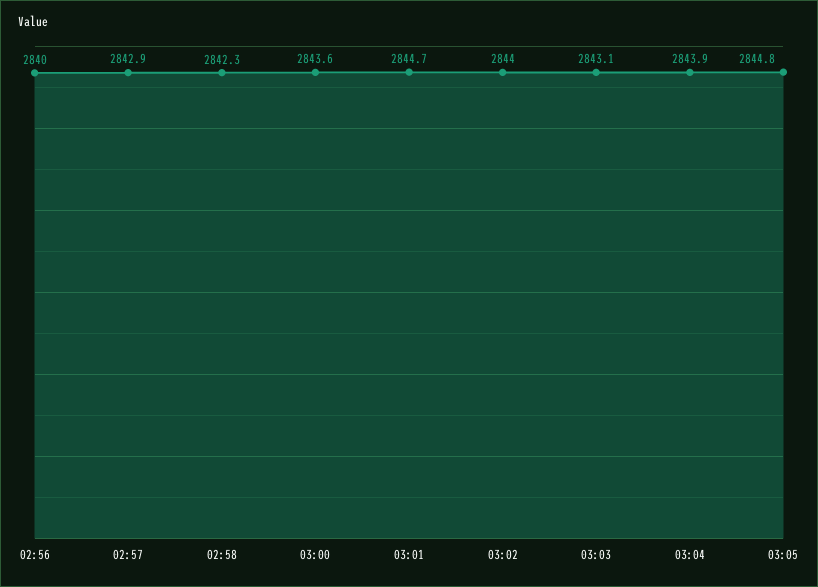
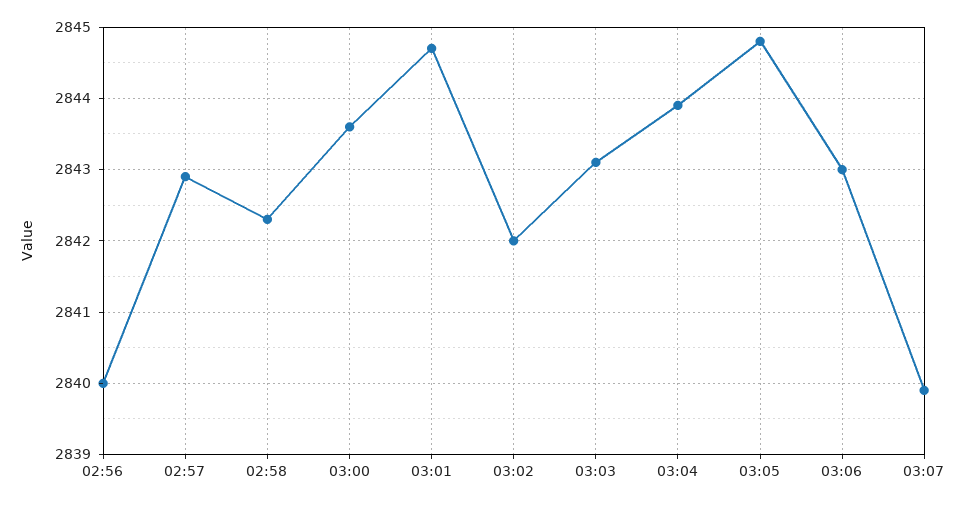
03:02: 2844 -> 2842
03:06: none -> 2843
03:07: none -> 2839.9

